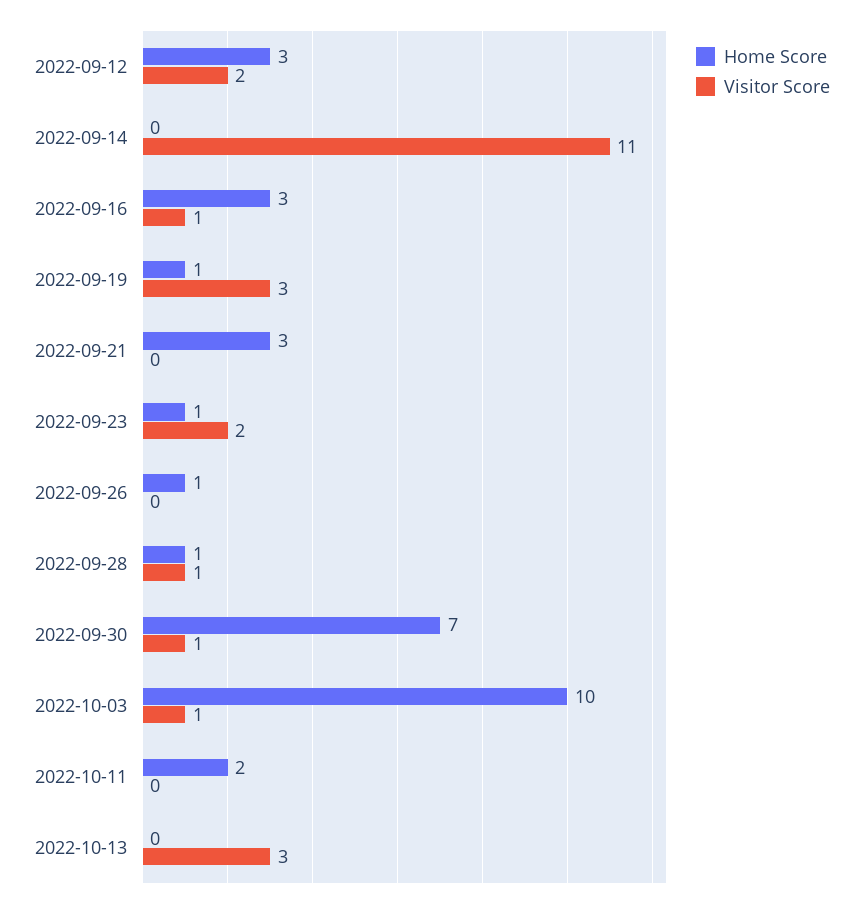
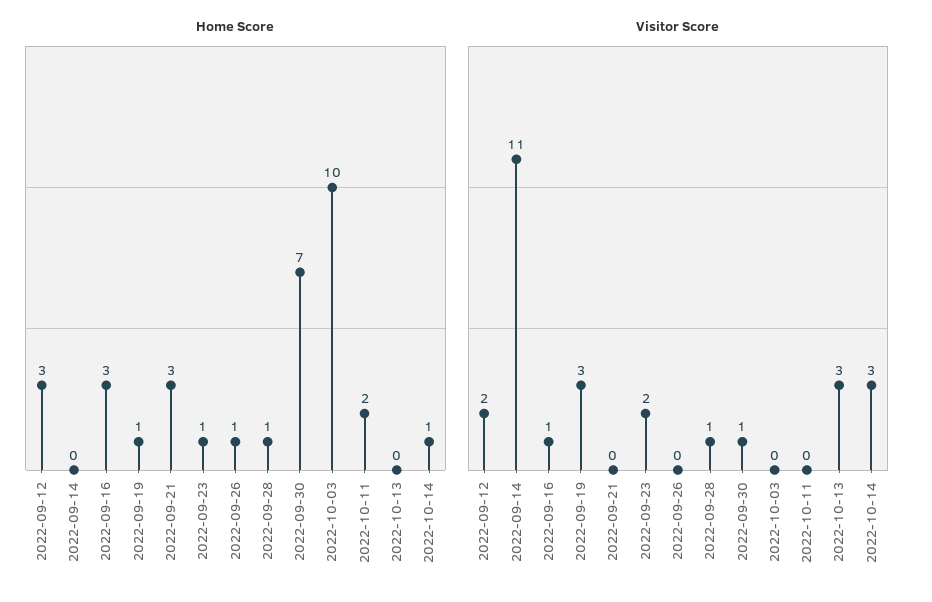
Visitor Score, 2022-10-03: 1 -> 0
Home Score, 2022-10-14: none -> 1
Visitor Score, 2022-10-14: none -> 3

